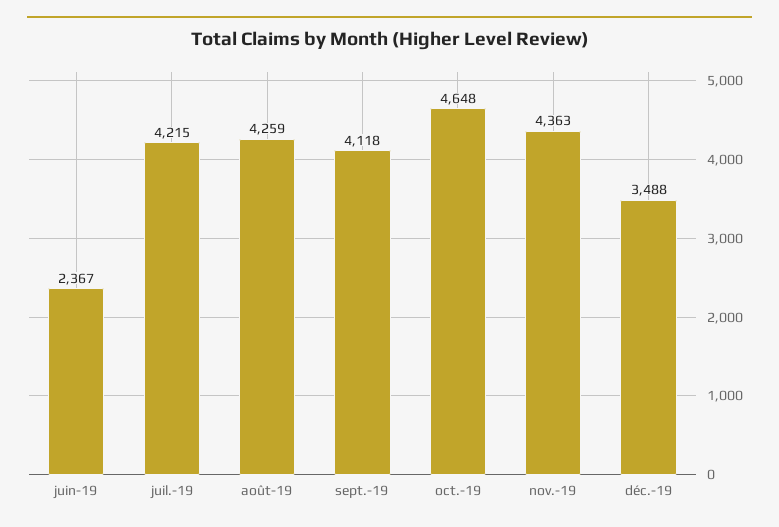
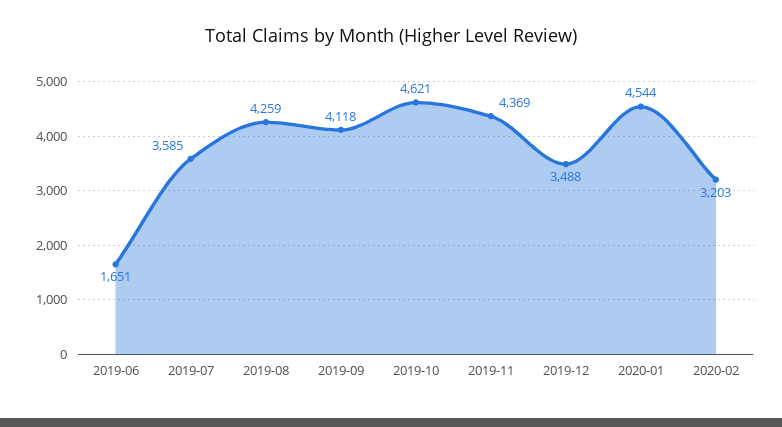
juin-19: 2367 -> 1651
juil.-19: 4215 -> 3585
oct.-19: 4648 -> 4621
nov.-19: 4363 -> 4369
2020-01: none -> 4544
2020-02: none -> 3203

